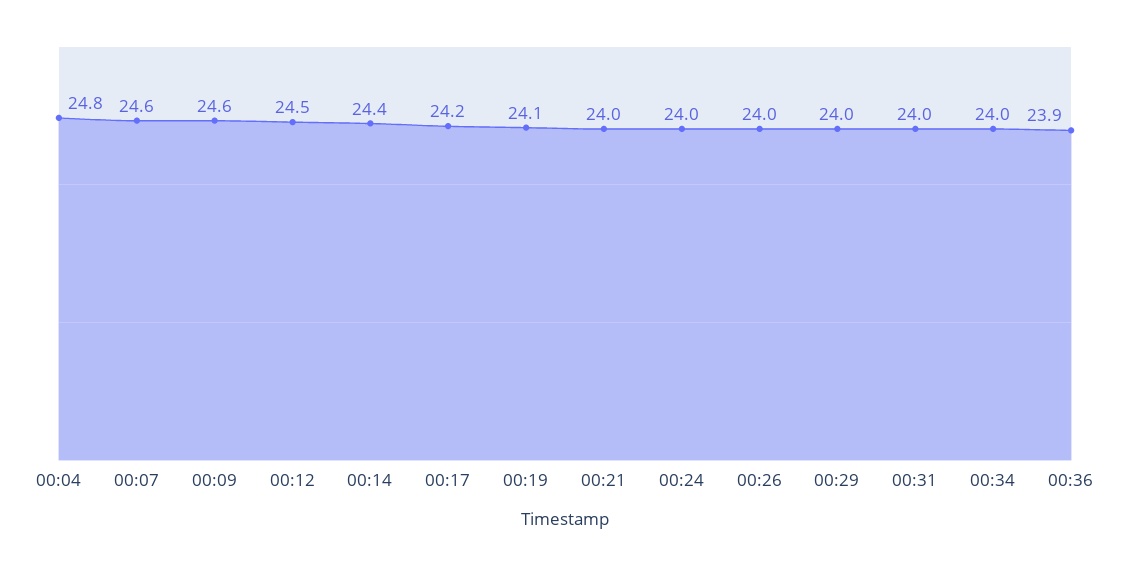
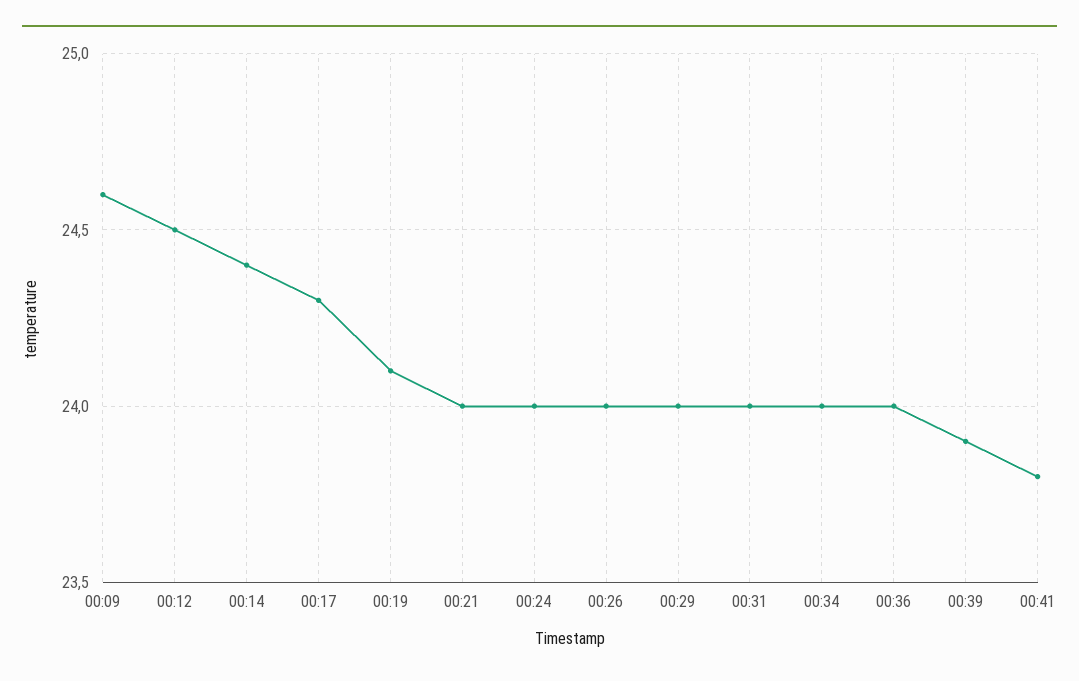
00:04: 24.8 -> none
00:07: 24.6 -> none
00:17: 24.2 -> 24.3
00:36: 23.9 -> 24
00:39: none -> 23.9
00:41: none -> 23.8

